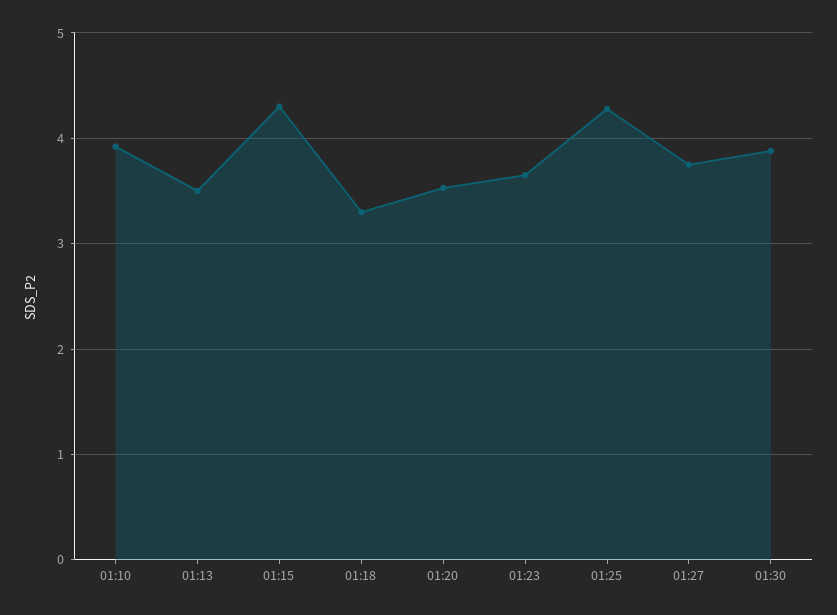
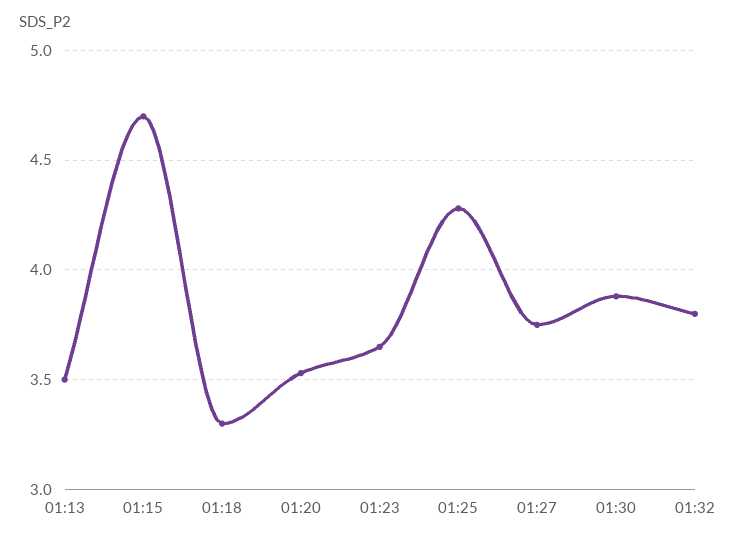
01:10: 3.9 -> none
01:15: 4.3 -> 4.7
01:32: none -> 3.8

